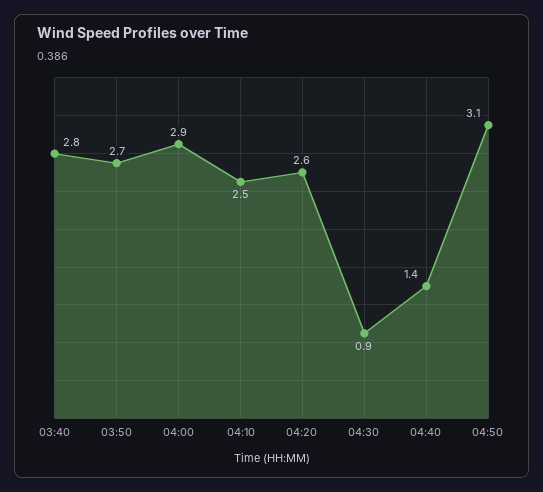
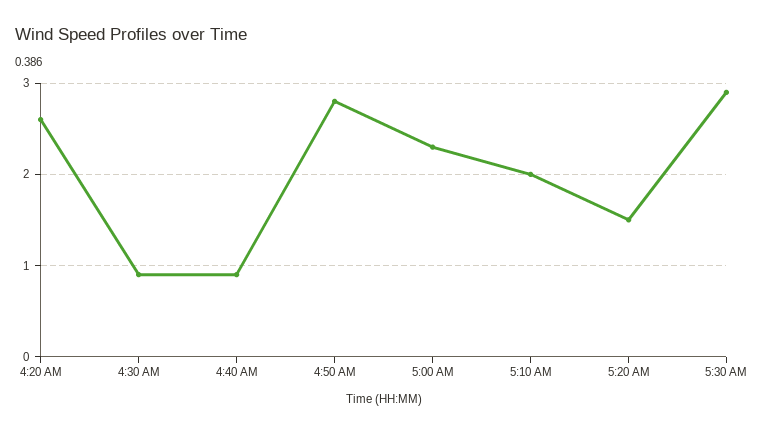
03:40: 2.8 -> none
03:50: 2.7 -> none
04:00: 2.9 -> none
04:10: 2.5 -> none
04:40: 1.4 -> 0.9
04:50: 3.1 -> 2.8
5:00 AM: none -> 2.3
5:10 AM: none -> 2
5:20 AM: none -> 1.5
5:30 AM: none -> 2.9

